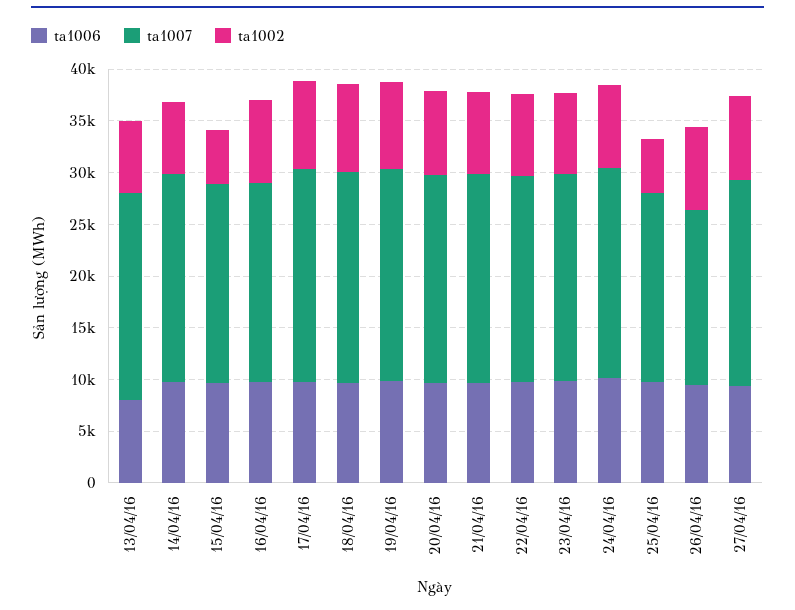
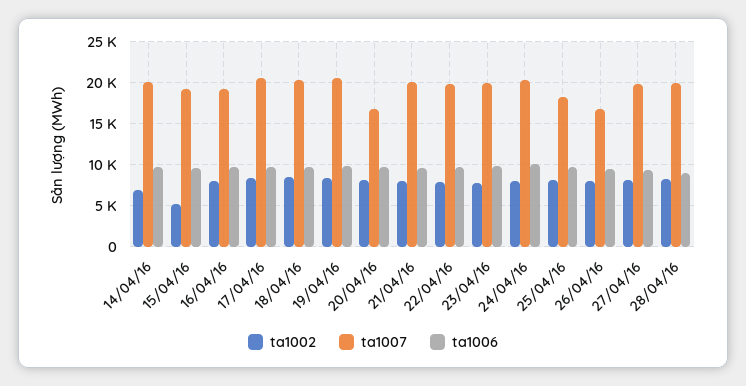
ta1006, 13/04/16: 8000 -> none
ta1007, 13/04/16: 20000 -> none
ta1002, 13/04/16: 7000 -> none
ta1007, 20/04/16: 20000 -> 17000
ta1002, 25/04/16: 5000 -> 8000
ta1002, 28/04/16: none -> 8000
ta1007, 28/04/16: none -> 20000
ta1006, 28/04/16: none -> 9000

